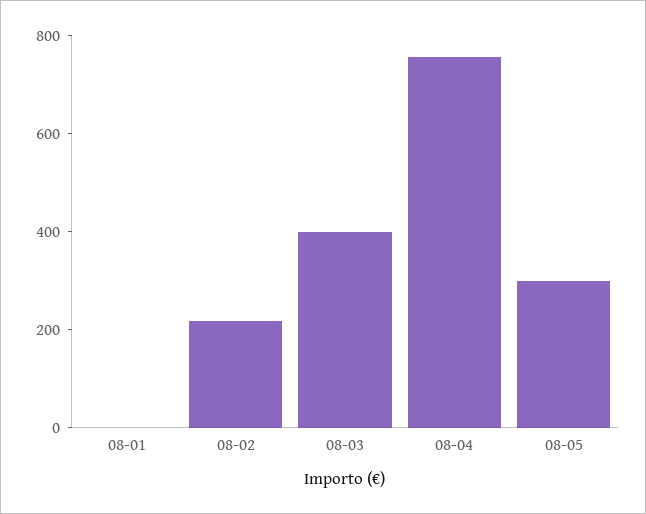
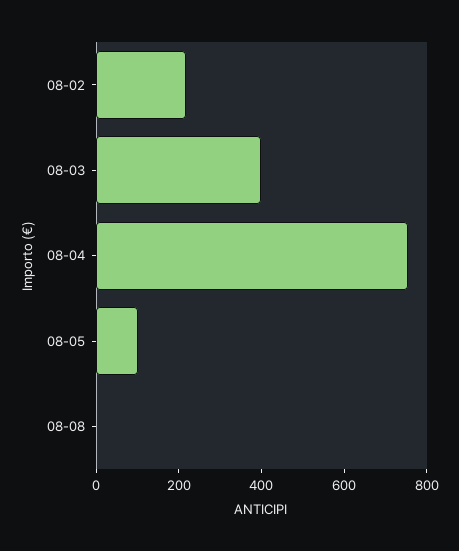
08-01: 0 -> none
08-05: 300 -> 100
08-08: none -> 0

